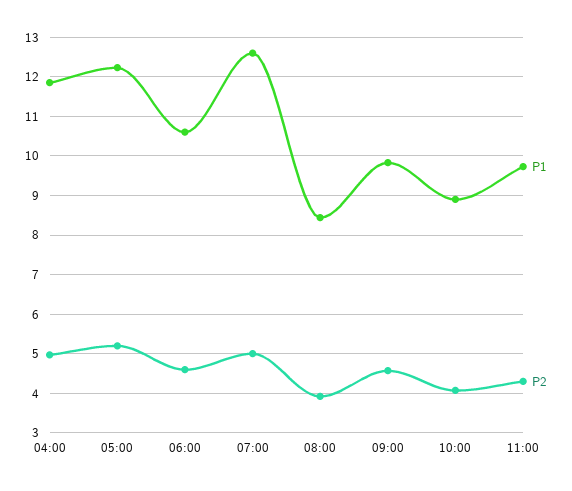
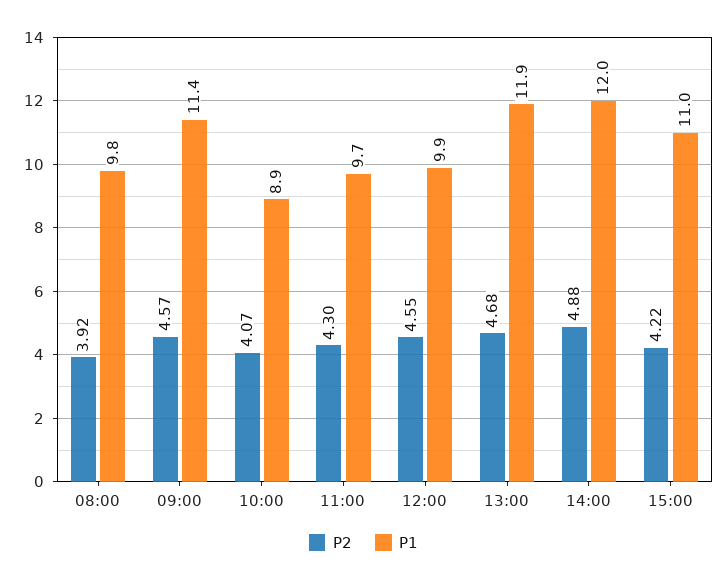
P1, 04:00: 11.8 -> none
P2, 04:00: 5 -> none
P1, 05:00: 12.2 -> none
P2, 05:00: 5.2 -> none
P1, 06:00: 10.6 -> none
P2, 06:00: 4.6 -> none
P1, 07:00: 12.6 -> none
P2, 07:00: 5 -> none
P1, 08:00: 8.4 -> 9.8
P1, 09:00: 9.8 -> 11.4
P2, 12:00: none -> 4.55
P1, 12:00: none -> 9.9
P2, 13:00: none -> 4.68
P1, 13:00: none -> 11.9
P2, 14:00: none -> 4.88
P1, 14:00: none -> 12
P2, 15:00: none -> 4.22
P1, 15:00: none -> 11

